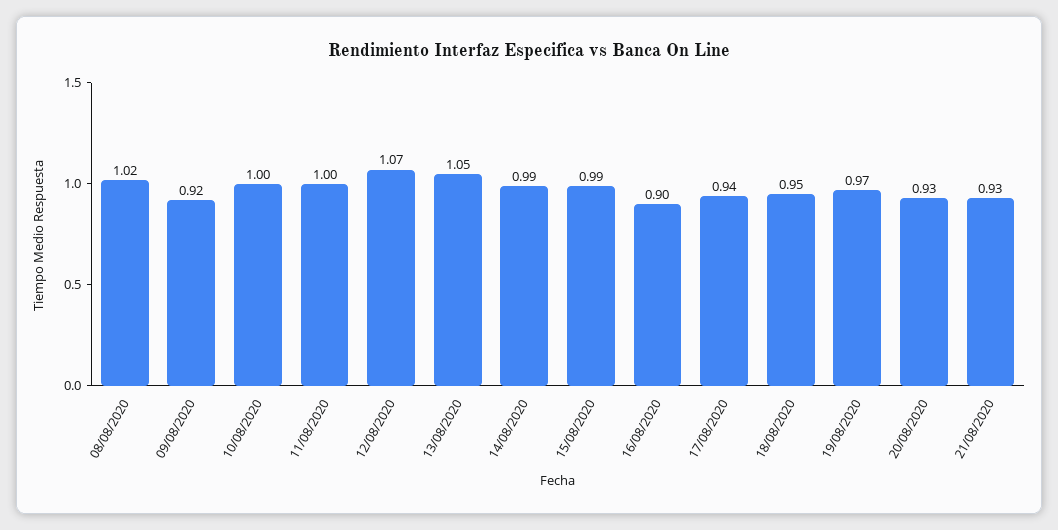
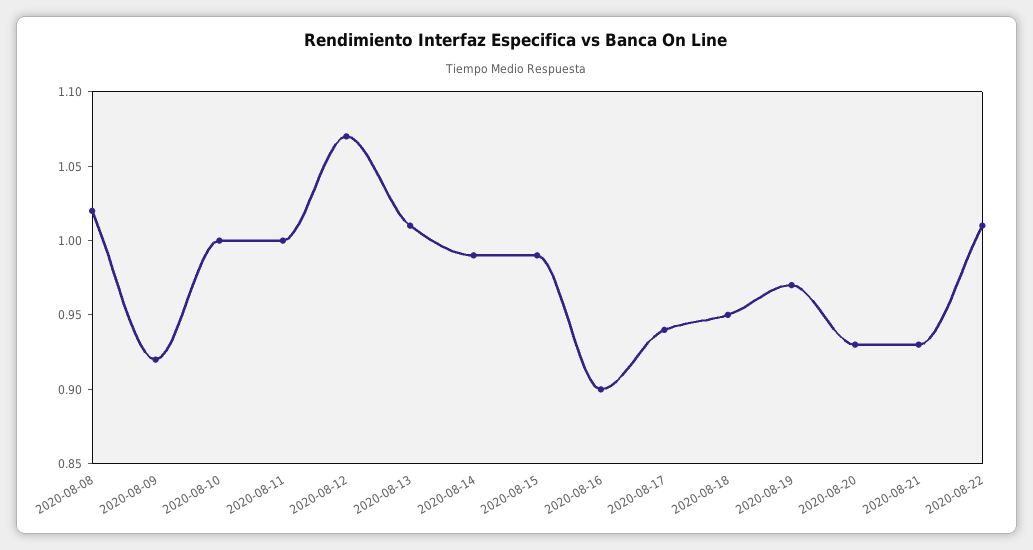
13/08/2020: 1.05 -> 1.01
2020-08-22: none -> 1.01

